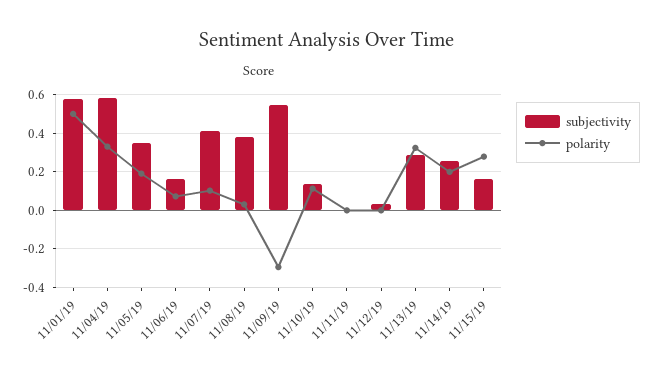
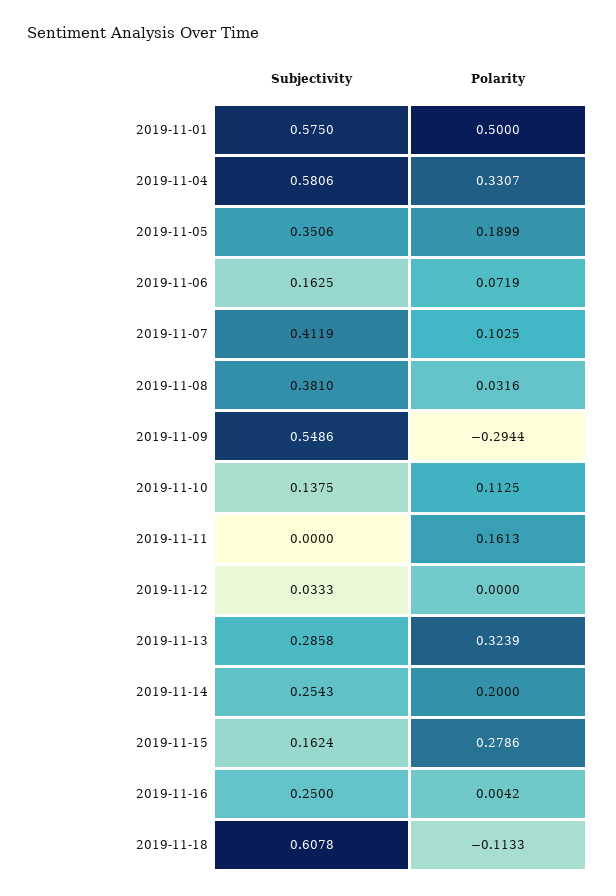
polarity, 11/11/19: 0 -> 0.1613
subjectivity, 2019-11-16: none -> 0.25
polarity, 2019-11-16: none -> 0.0042
subjectivity, 2019-11-18: none -> 0.6078
polarity, 2019-11-18: none -> -0.1133

